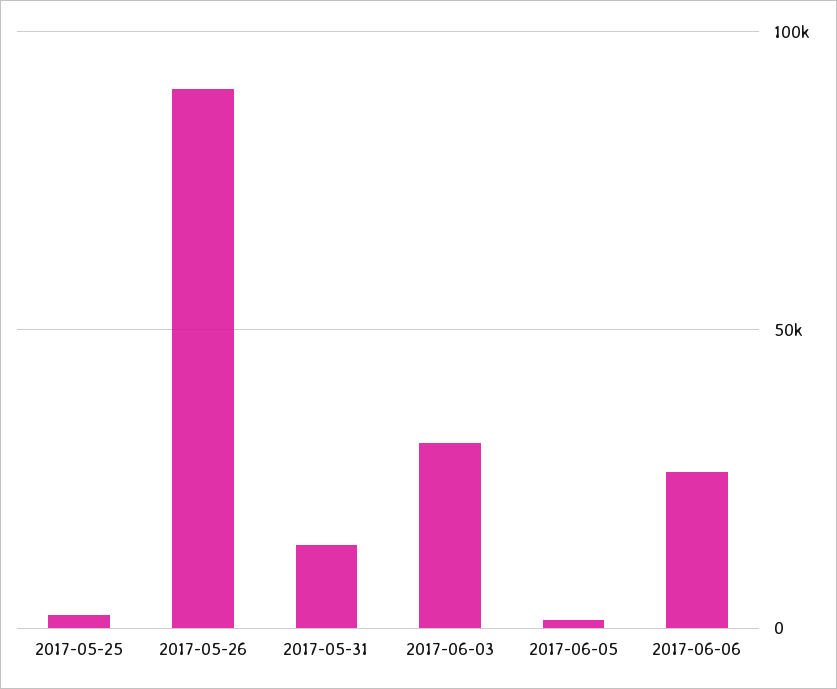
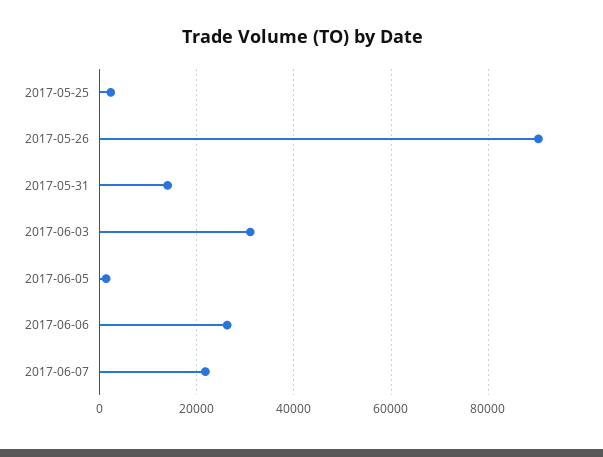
2017-06-07: none -> 22000

